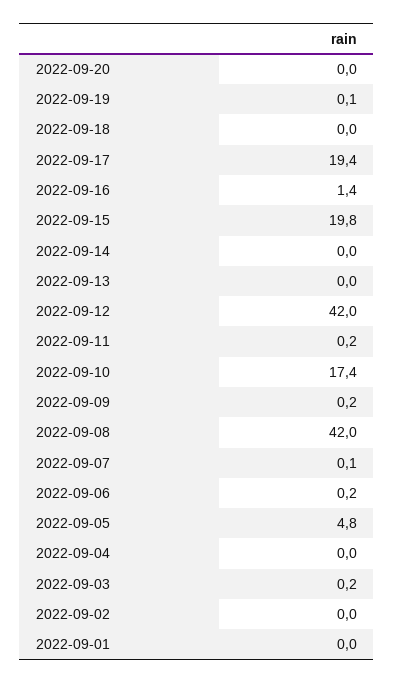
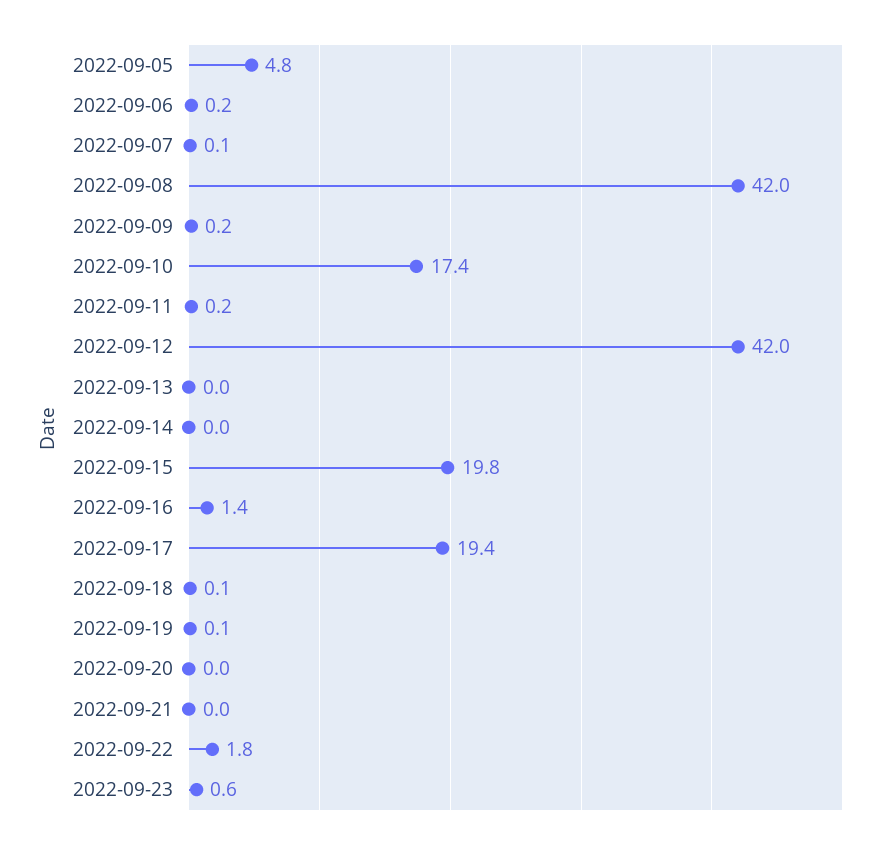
2022-09-18: 0 -> 0.1
2022-09-04: 0 -> none
2022-09-03: 0.2 -> none
2022-09-02: 0 -> none
2022-09-01: 0 -> none
2022-09-21: none -> 0
2022-09-22: none -> 1.8
2022-09-23: none -> 0.6

